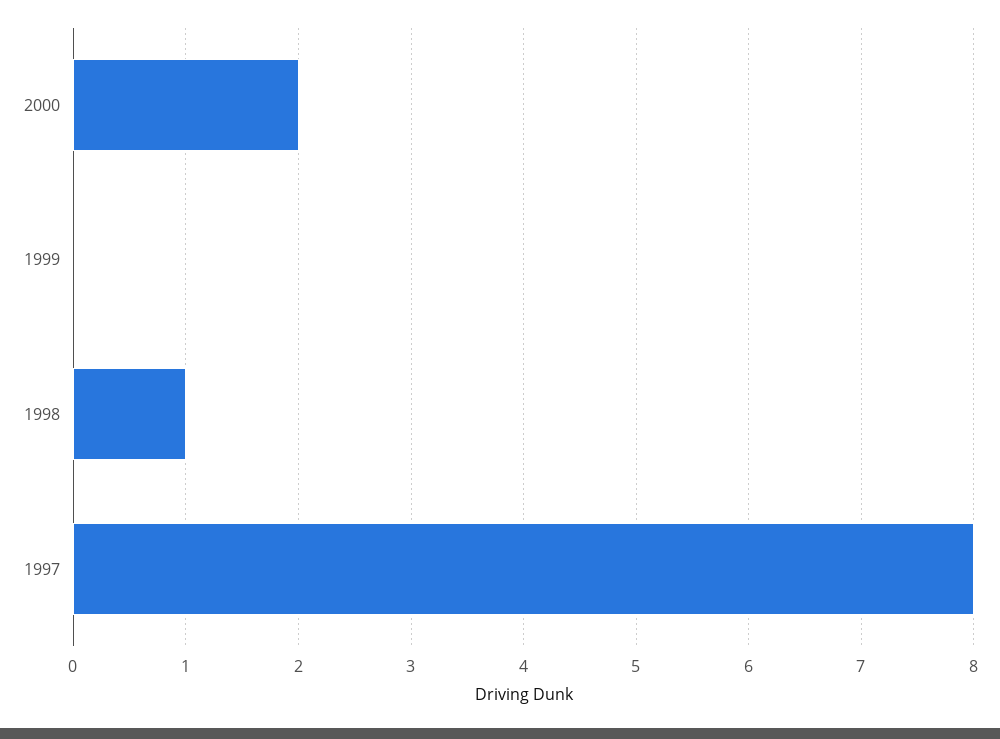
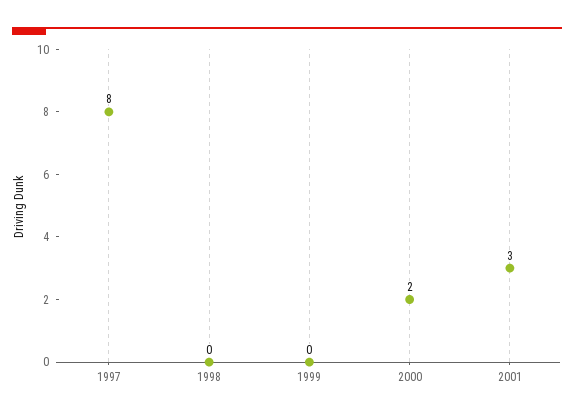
1998: 1 -> 0
2001: none -> 3

